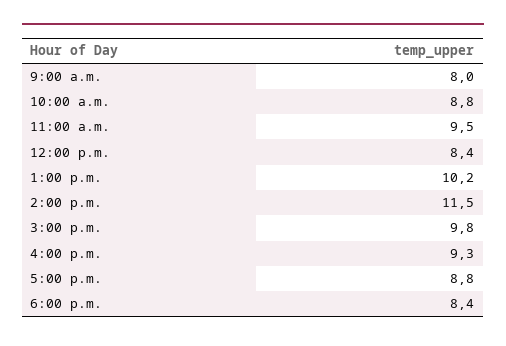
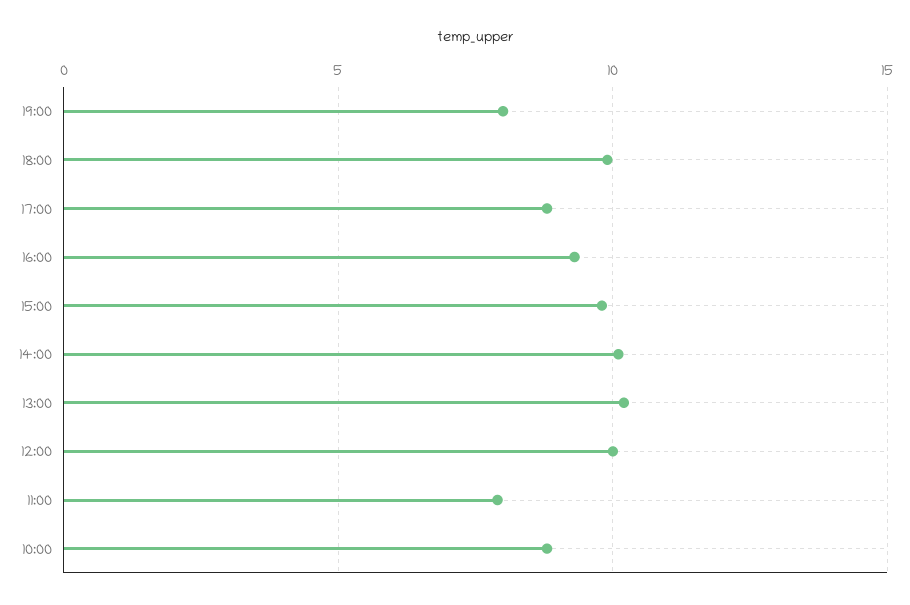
9:00 a.m.: 8 -> none
11:00 a.m.: 9.5 -> 8
12:00 p.m.: 8.4 -> 10
2:00 p.m.: 11.5 -> 10
6:00 p.m.: 8.4 -> 10
19:00: none -> 8

